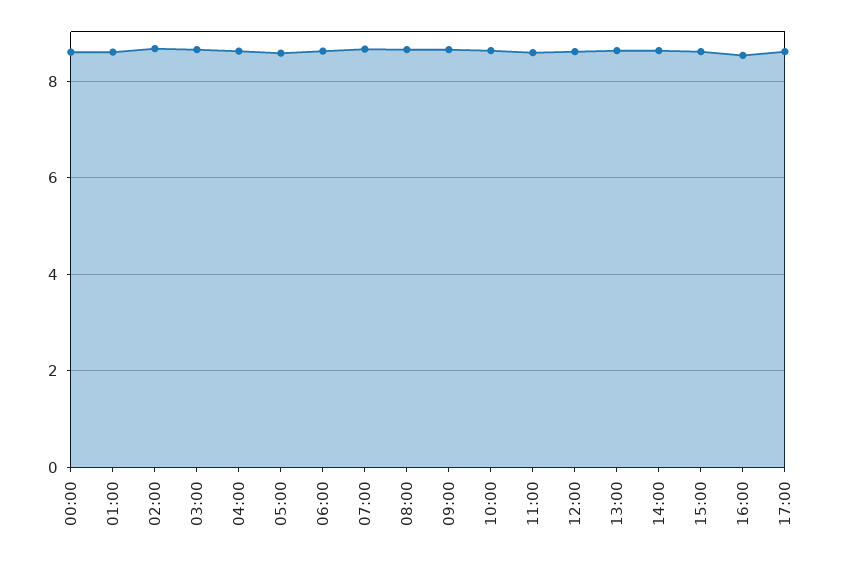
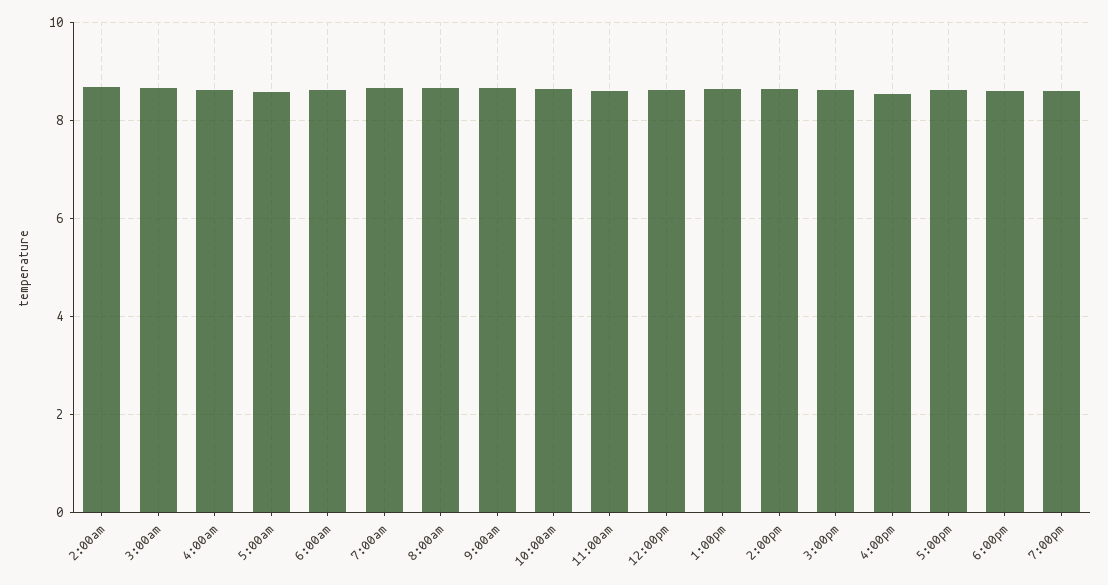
00:00: 8.6 -> none
01:00: 8.6 -> none
6:00pm: none -> 8.6
7:00pm: none -> 8.6

